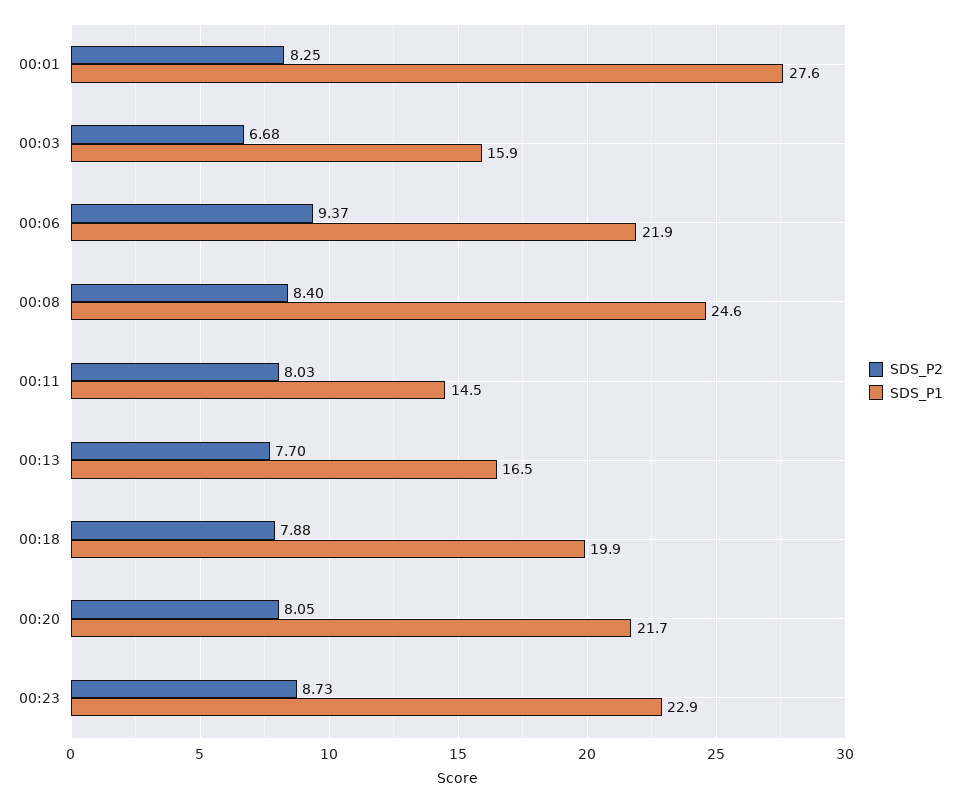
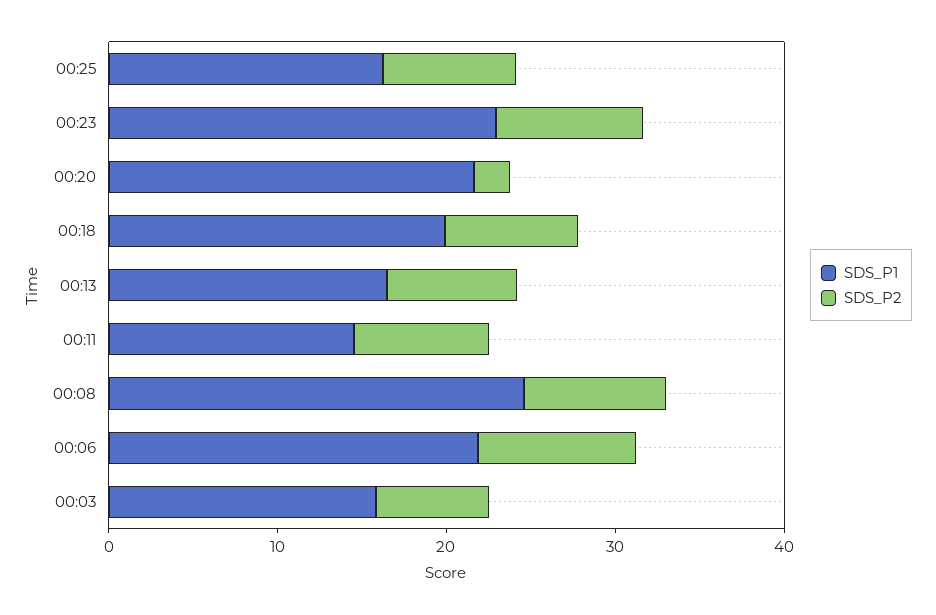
SDS_P2, 00:01: 8.25 -> none
SDS_P1, 00:01: 27.6 -> none
SDS_P2, 00:20: 8.05 -> 2
SDS_P1, 00:25: none -> 16
SDS_P2, 00:25: none -> 8

